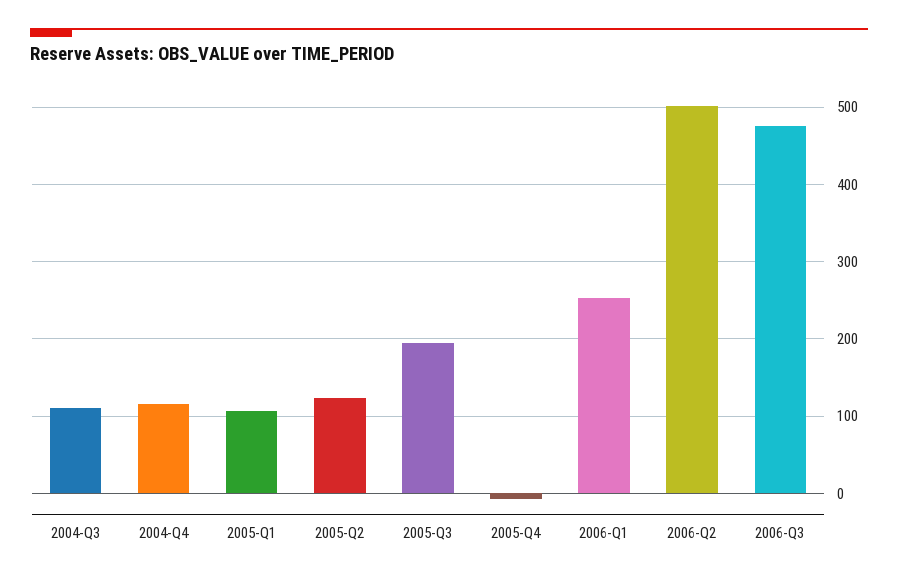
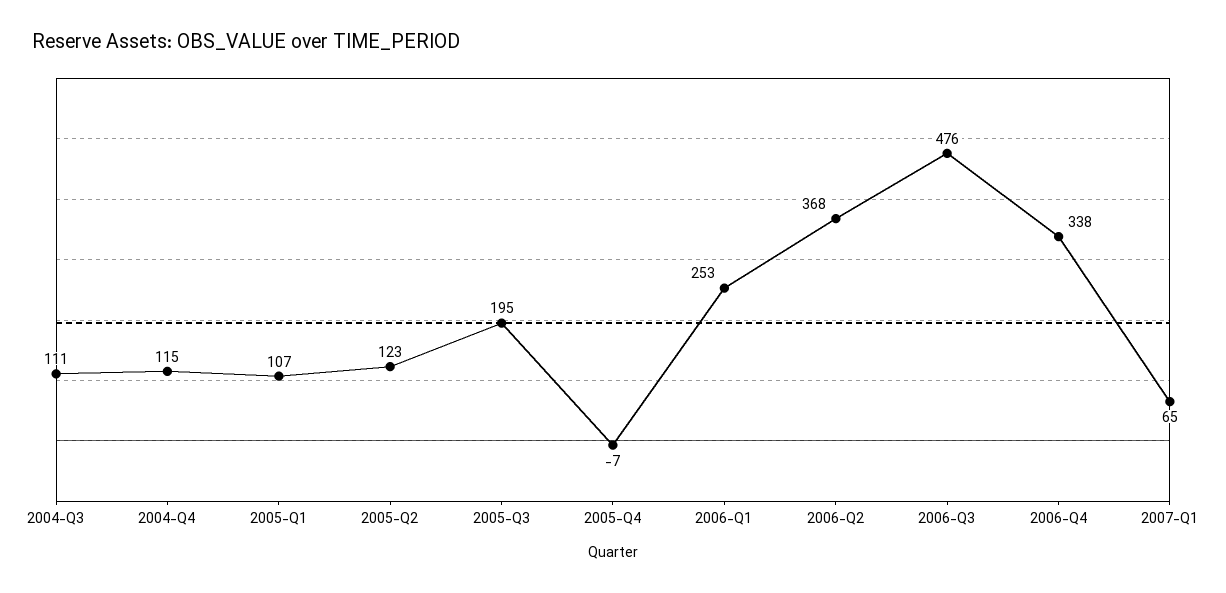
2006-Q2: 500 -> 368
2006-Q4: none -> 338
2007-Q1: none -> 65

